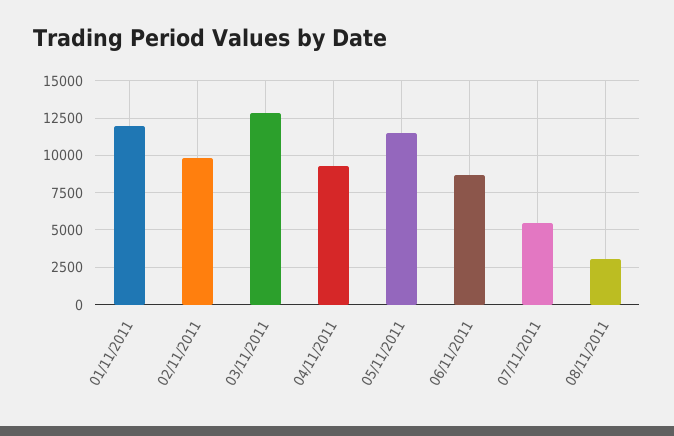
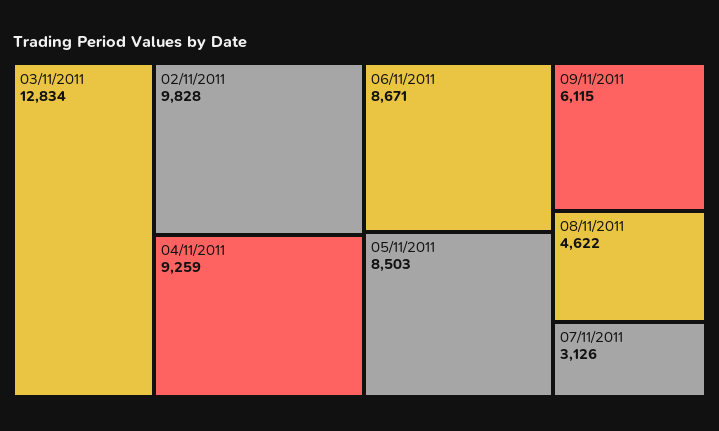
01/11/2011: 12000 -> none
05/11/2011: 11500 -> 8503
07/11/2011: 5500 -> 3126
08/11/2011: 3000 -> 4622
09/11/2011: none -> 6115

